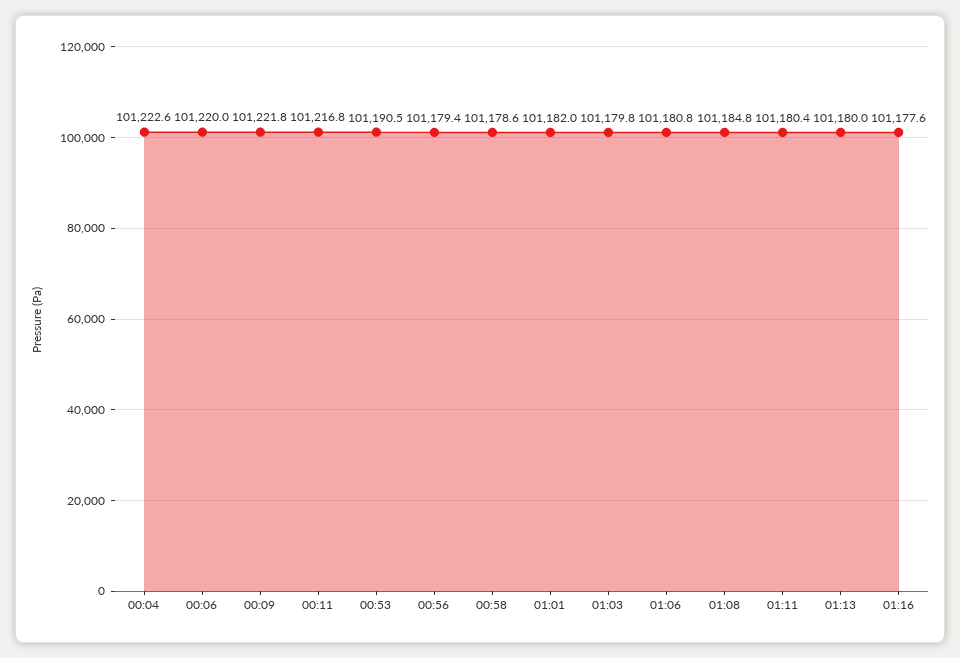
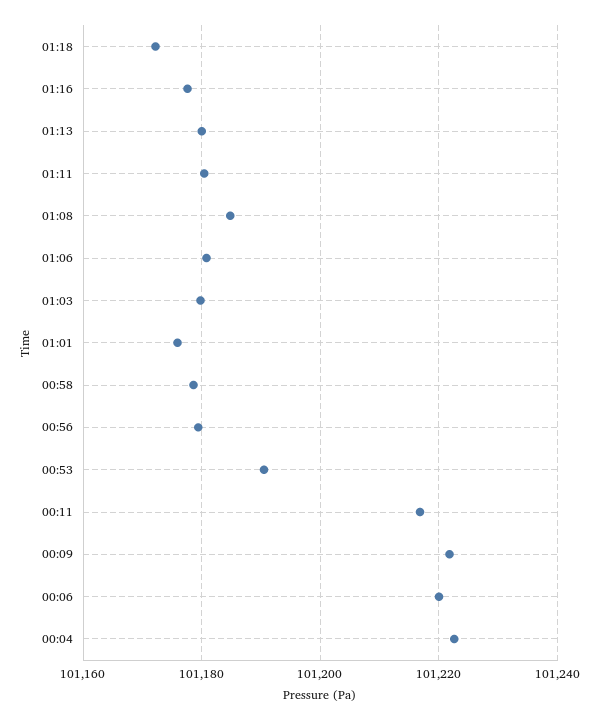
01:01: 101182 -> 101176
01:18: none -> 101172

